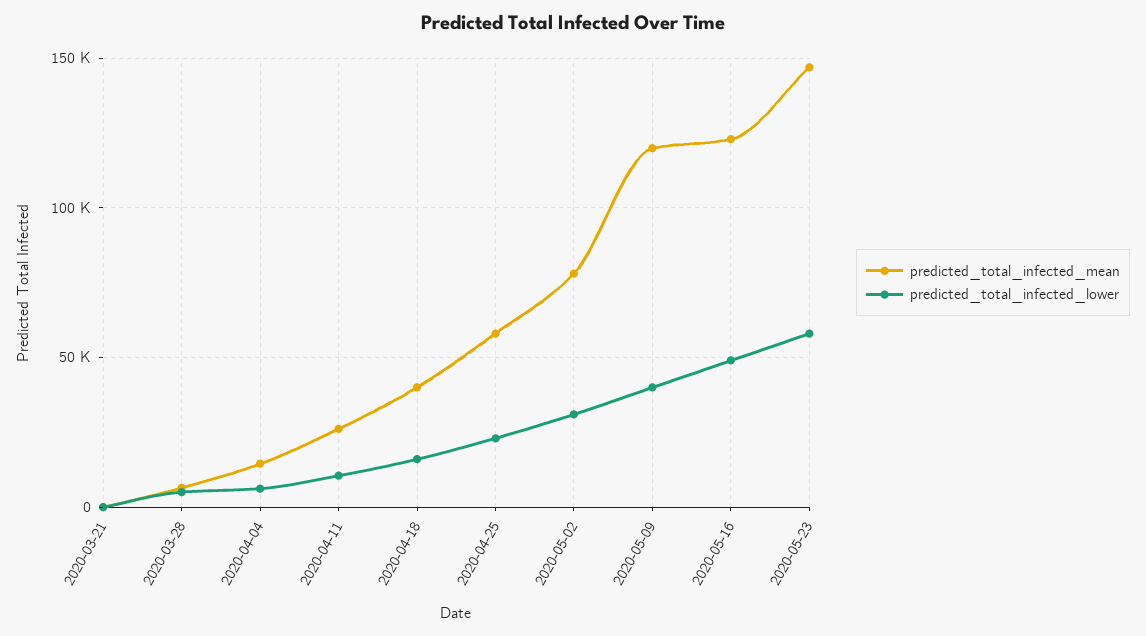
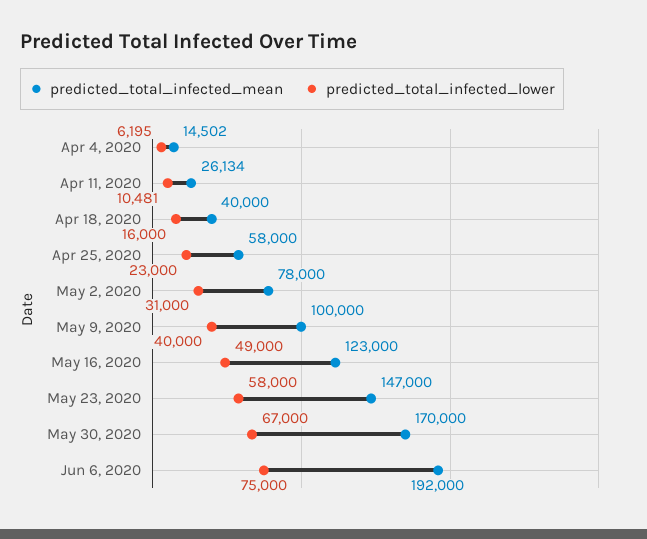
predicted_total_infected_mean, 2020-03-21: 0 -> none
predicted_total_infected_lower, 2020-03-21: 0 -> none
predicted_total_infected_mean, 2020-03-28: 5000 -> none
predicted_total_infected_lower, 2020-03-28: 5000 -> none
predicted_total_infected_mean, 2020-05-09: 120000 -> 100000
predicted_total_infected_mean, May 30, 2020: none -> 170000
predicted_total_infected_lower, May 30, 2020: none -> 67000
predicted_total_infected_mean, Jun 6, 2020: none -> 192000
predicted_total_infected_lower, Jun 6, 2020: none -> 75000

